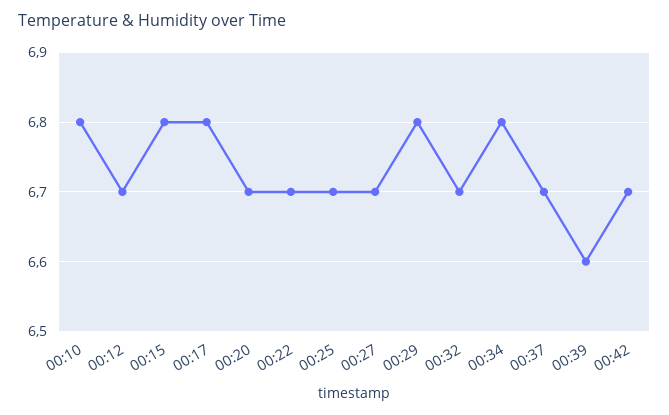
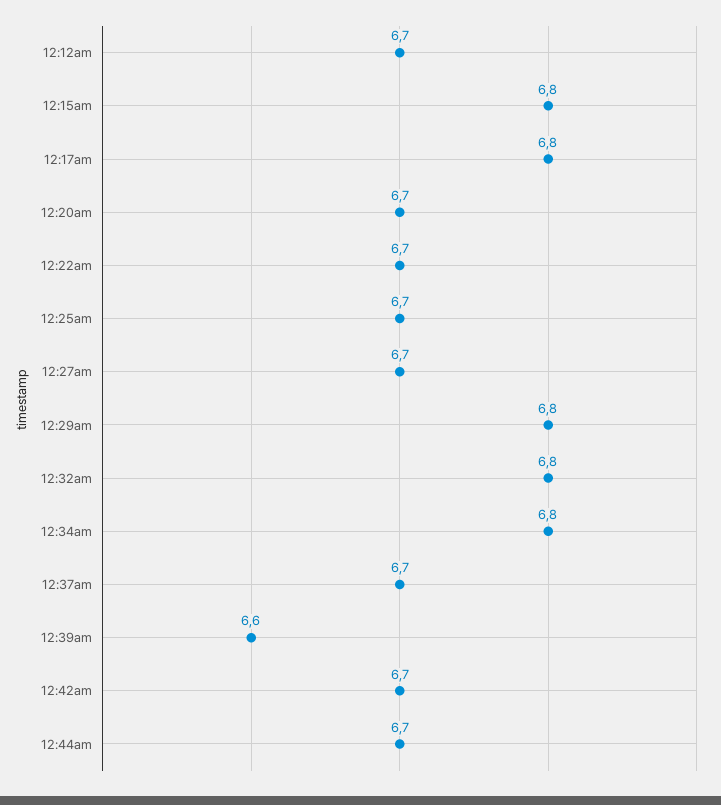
00:10: 6.8 -> none
00:32: 6.7 -> 6.8
12:44am: none -> 6.7

